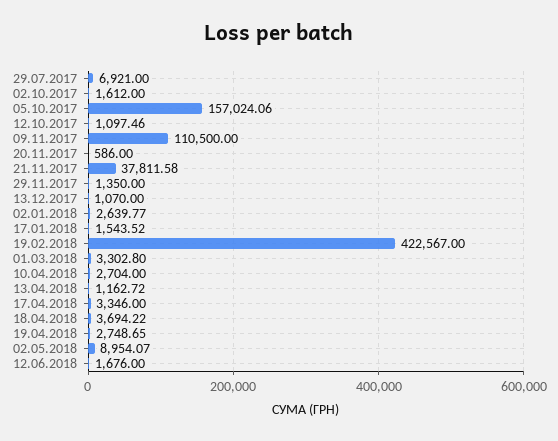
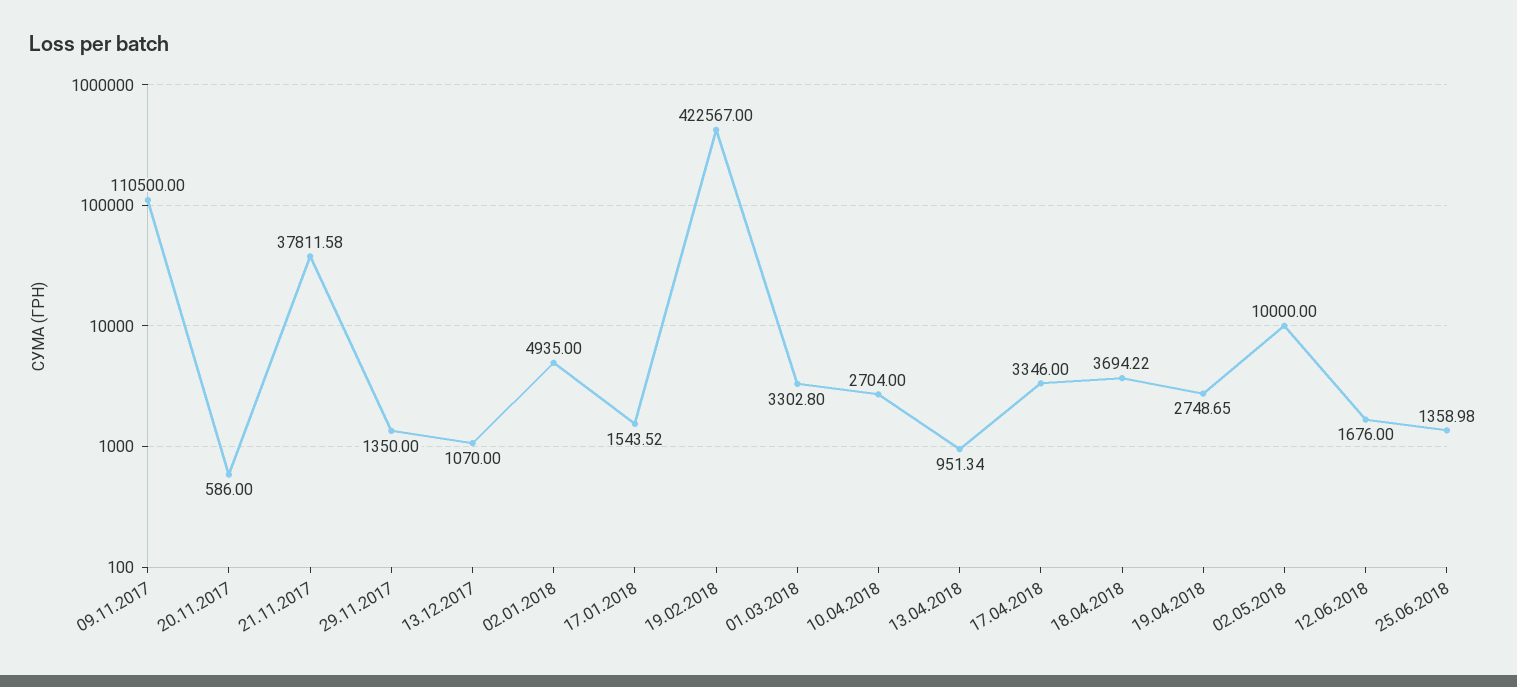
29.07.2017: 6921 -> none
02.10.2017: 1612 -> none
05.10.2017: 157024.06 -> none
12.10.2017: 1097.46 -> none
02.01.2018: 2639.77 -> 4935
13.04.2018: 1162.72 -> 951.34
02.05.2018: 8954.07 -> 10000
25.06.2018: none -> 1358.98

